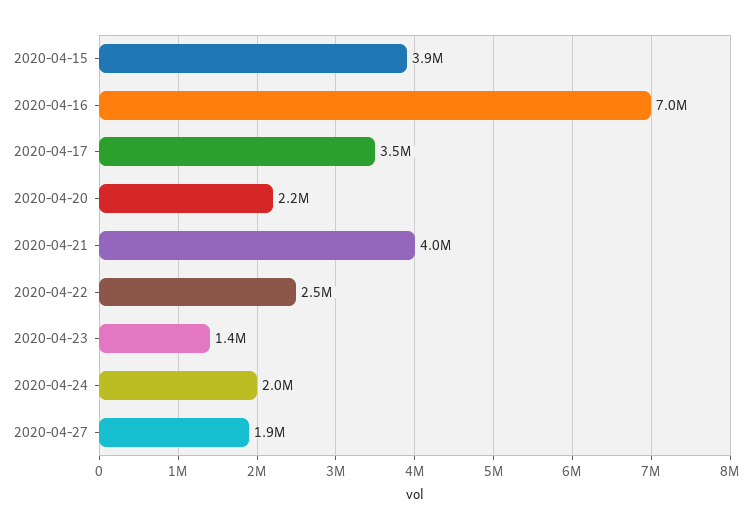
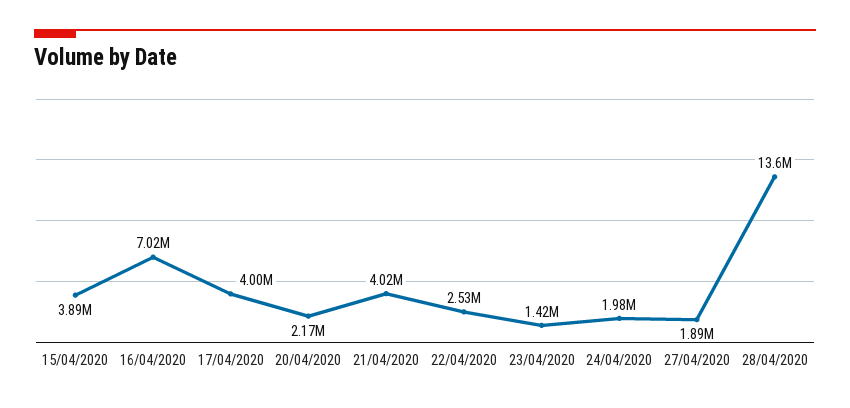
2020-04-17: 3500000 -> 4000000
28/04/2020: none -> 13600000

